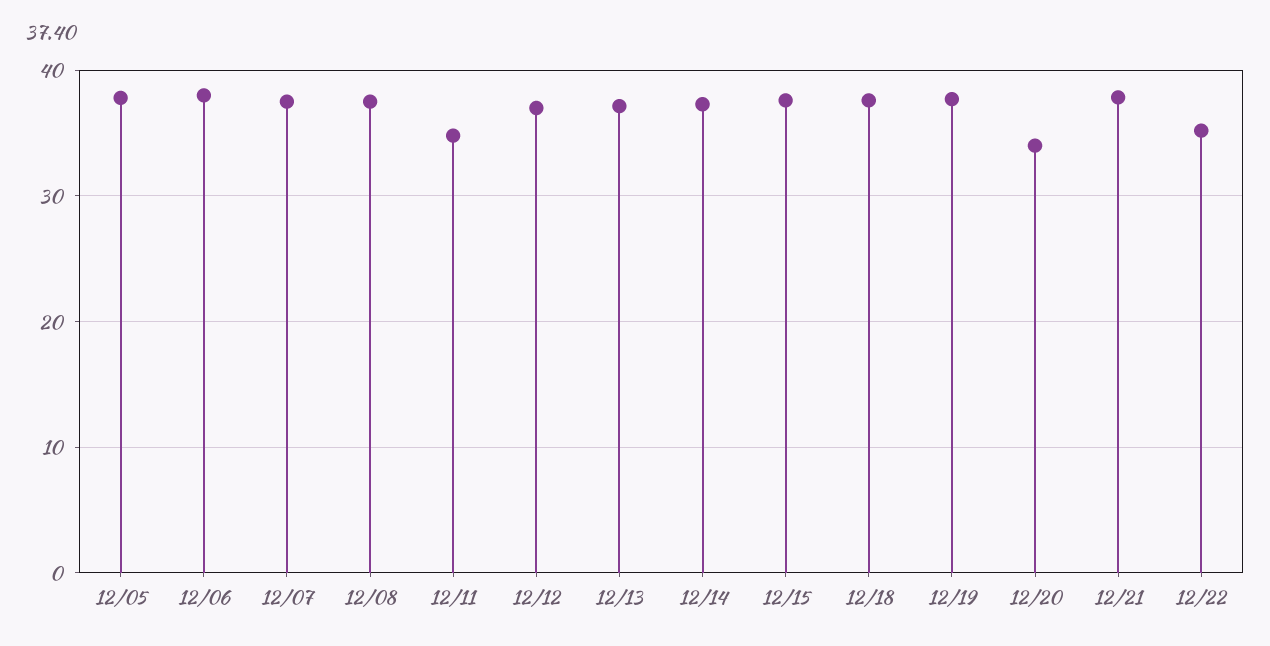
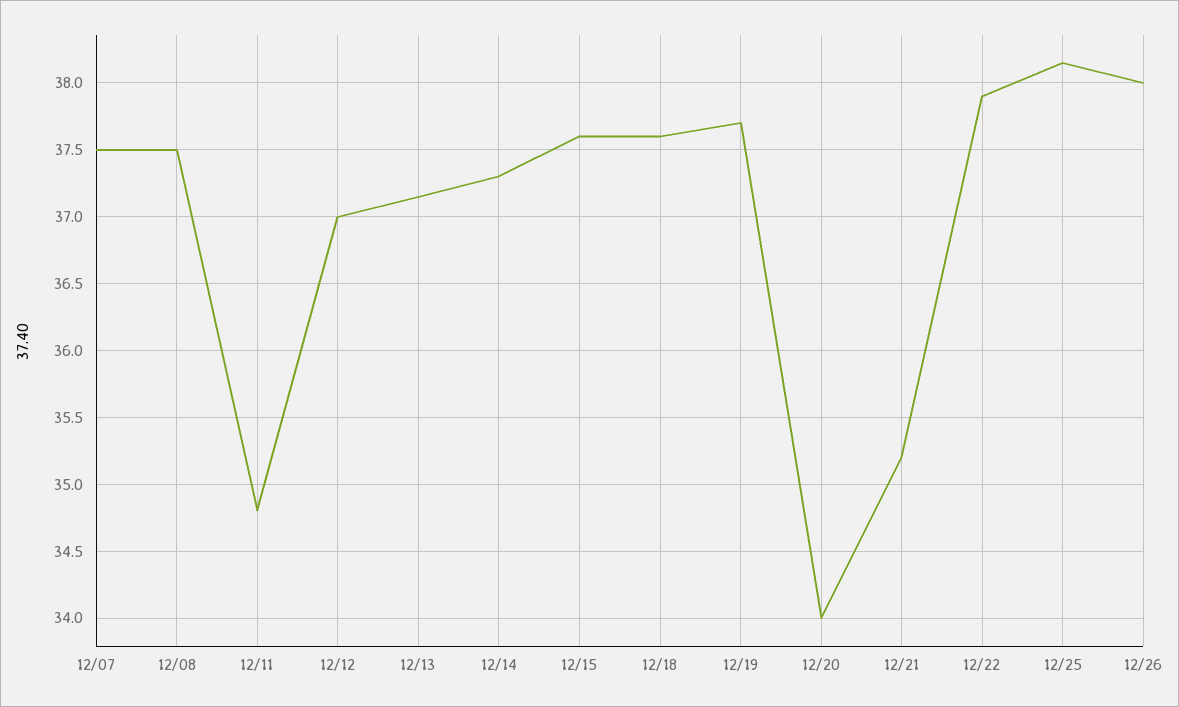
12/05: 38 -> none
12/06: 38 -> none
12/21: 38 -> 35.2
12/22: 35 -> 37.9
12/25: none -> 38.15
12/26: none -> 38

